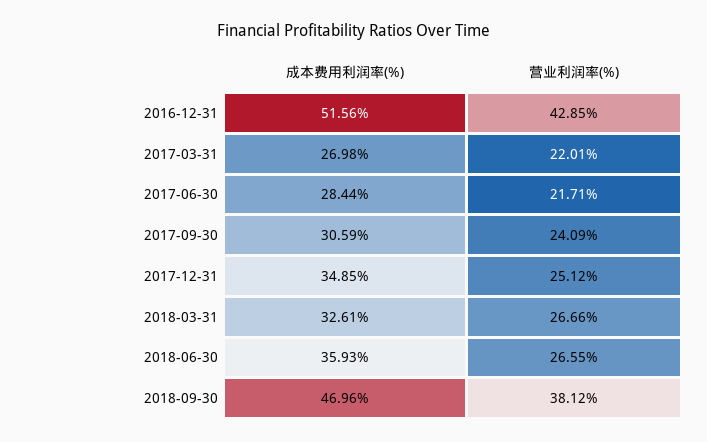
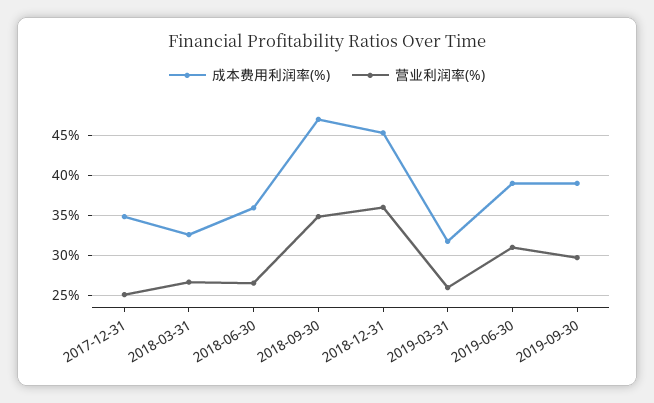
成本费用利润率(%), 2016-12-31: 51.56 -> none
营业利润率(%), 2016-12-31: 42.85 -> none
成本费用利润率(%), 2017-03-31: 26.98 -> none
营业利润率(%), 2017-03-31: 22.01 -> none
成本费用利润率(%), 2017-06-30: 28.44 -> none
营业利润率(%), 2017-06-30: 21.71 -> none
成本费用利润率(%), 2017-09-30: 30.59 -> none
营业利润率(%), 2017-09-30: 24.09 -> none
营业利润率(%), 2018-09-30: 38.12 -> 35
成本费用利润率(%), 2018-12-31: none -> 45
营业利润率(%), 2018-12-31: none -> 36
成本费用利润率(%), 2019-03-31: none -> 32
营业利润率(%), 2019-03-31: none -> 26
成本费用利润率(%), 2019-06-30: none -> 39
营业利润率(%), 2019-06-30: none -> 31
成本费用利润率(%), 2019-09-30: none -> 39
营业利润率(%), 2019-09-30: none -> 30

